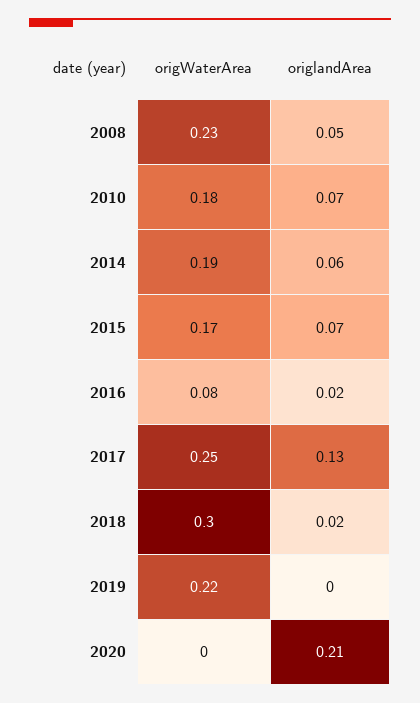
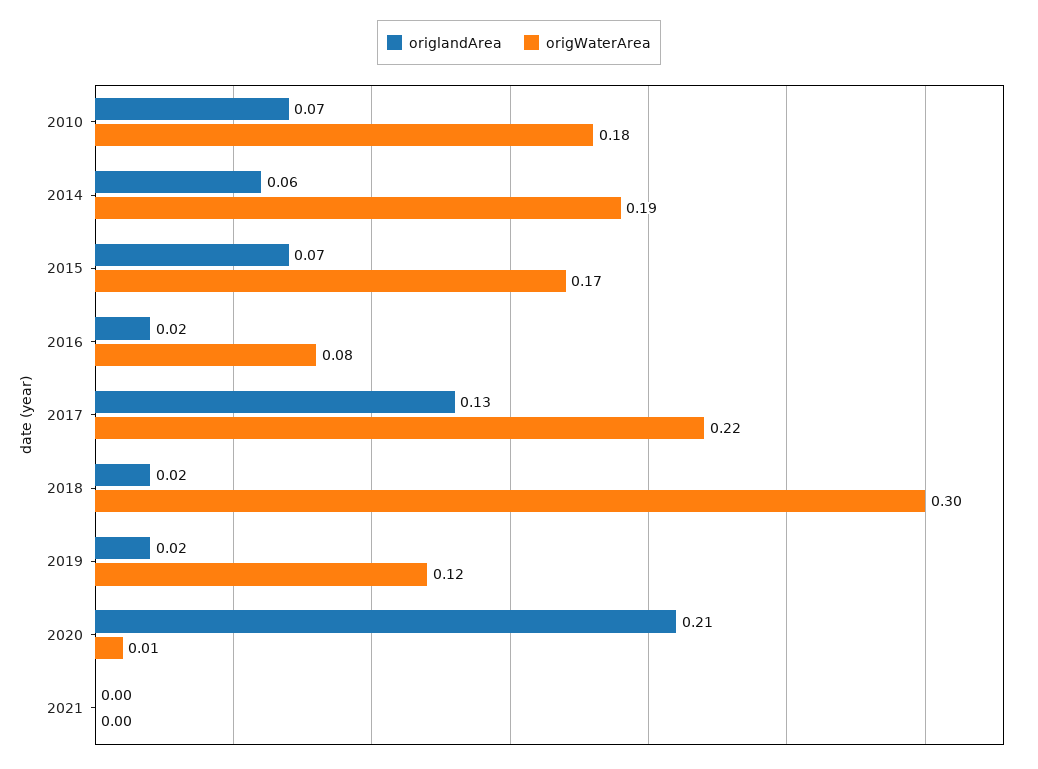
origWaterArea, 2008: 0.23 -> none
origlandArea, 2008: 0.05 -> none
origWaterArea, 2017: 0.25 -> 0.22
origWaterArea, 2019: 0.22 -> 0.12
origlandArea, 2019: 0 -> 0.02
origWaterArea, 2020: 0 -> 0.01
origlandArea, 2021: none -> 0
origWaterArea, 2021: none -> 0

